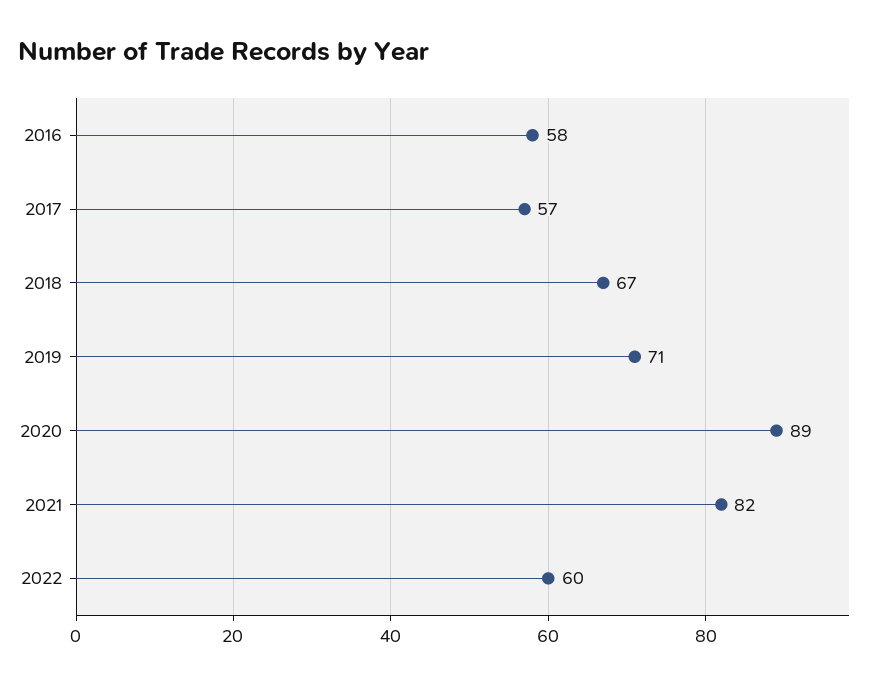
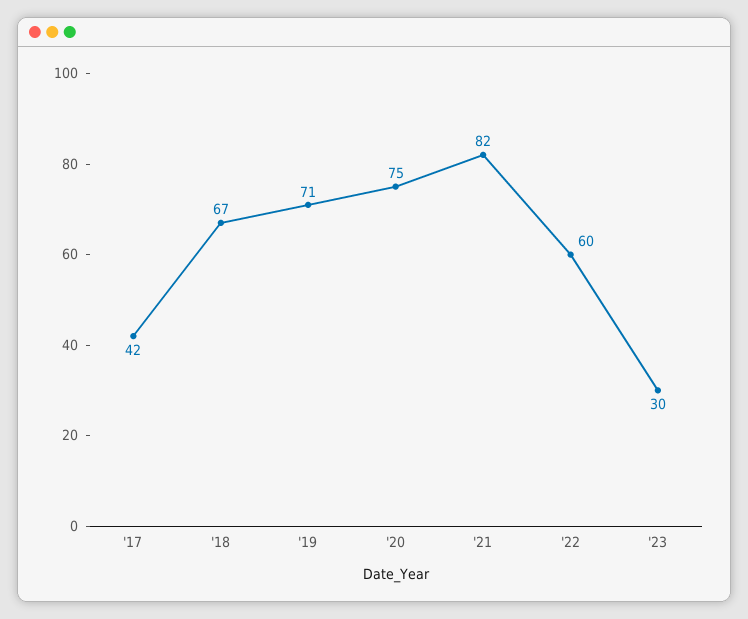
2016: 58 -> none
2017: 57 -> 42
2020: 89 -> 75
'23: none -> 30

